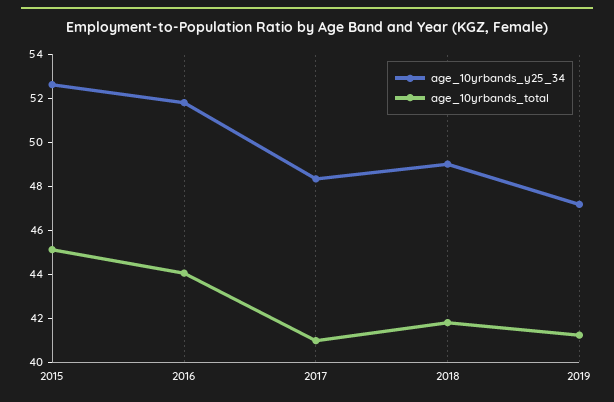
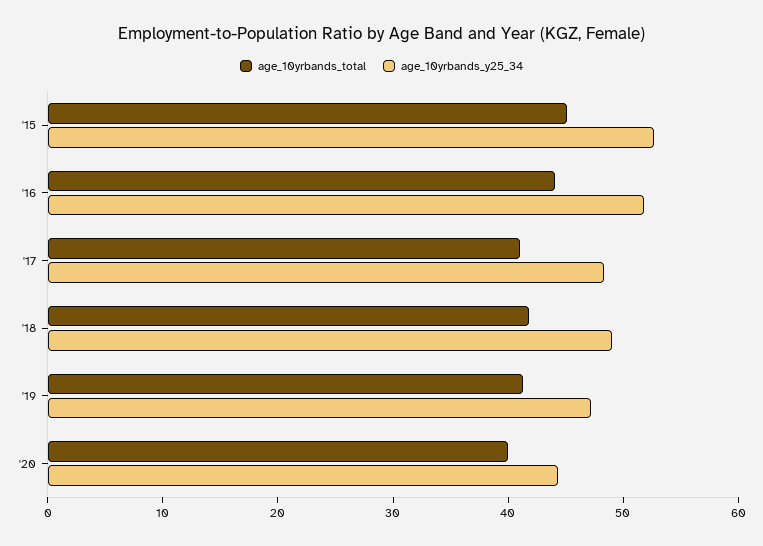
age_10yrbands_total, '20: none -> 40
age_10yrbands_y25_34, '20: none -> 44

